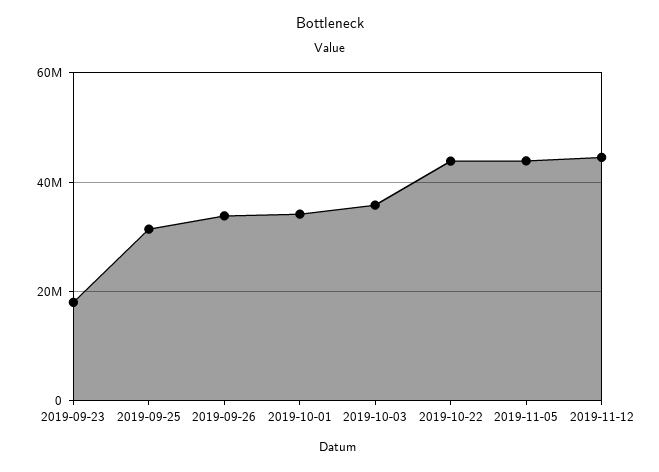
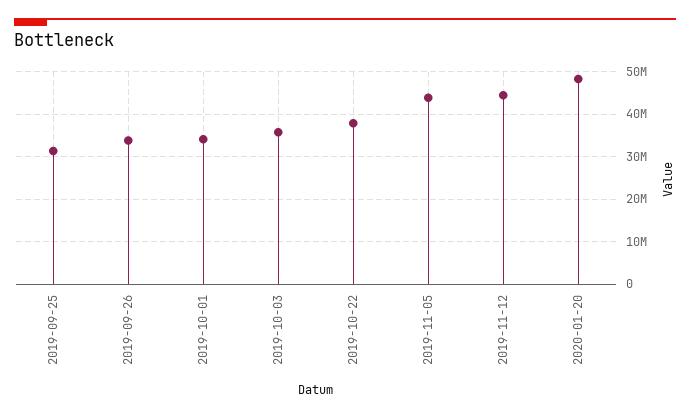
2019-09-23: 18000000 -> none
2019-10-22: 44000000 -> 38000000
2020-01-20: none -> 48000000

